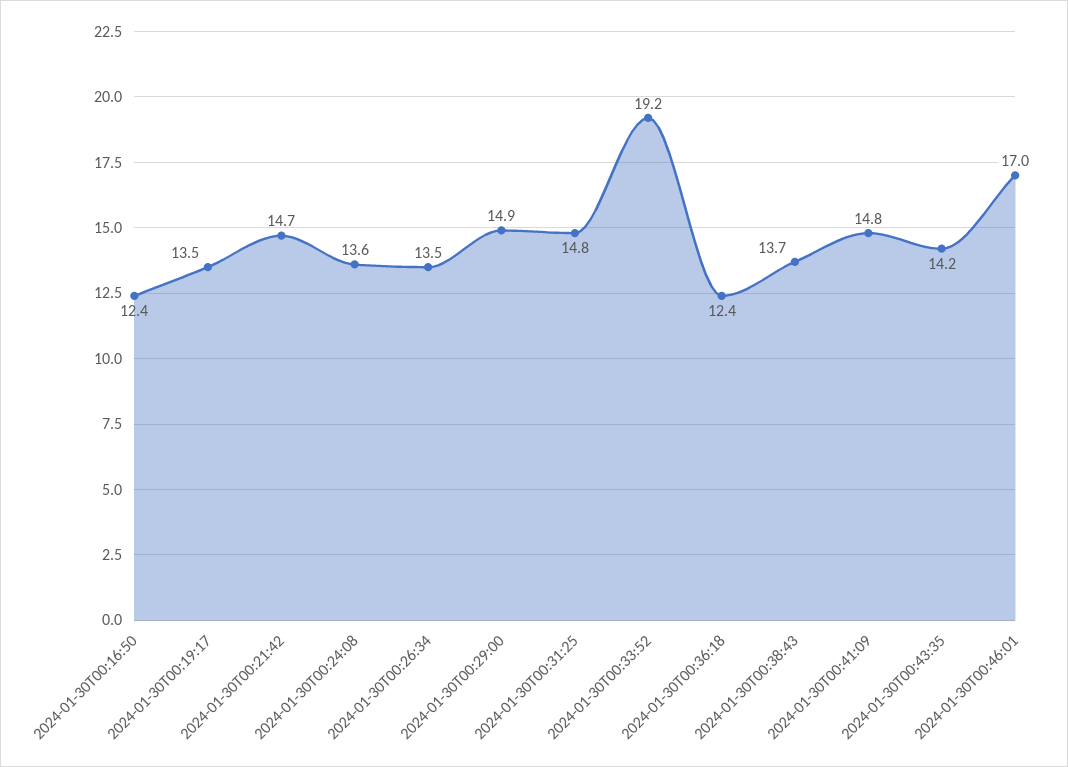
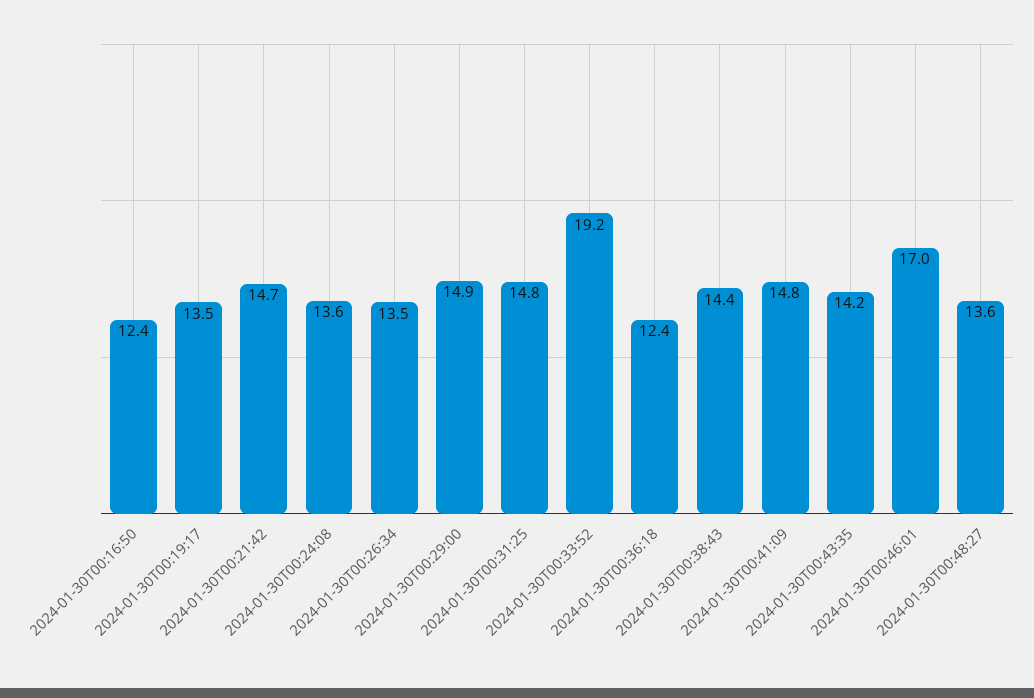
2024-01-30T00:38:43: 13.7 -> 14.4
2024-01-30T00:48:27: none -> 13.6

